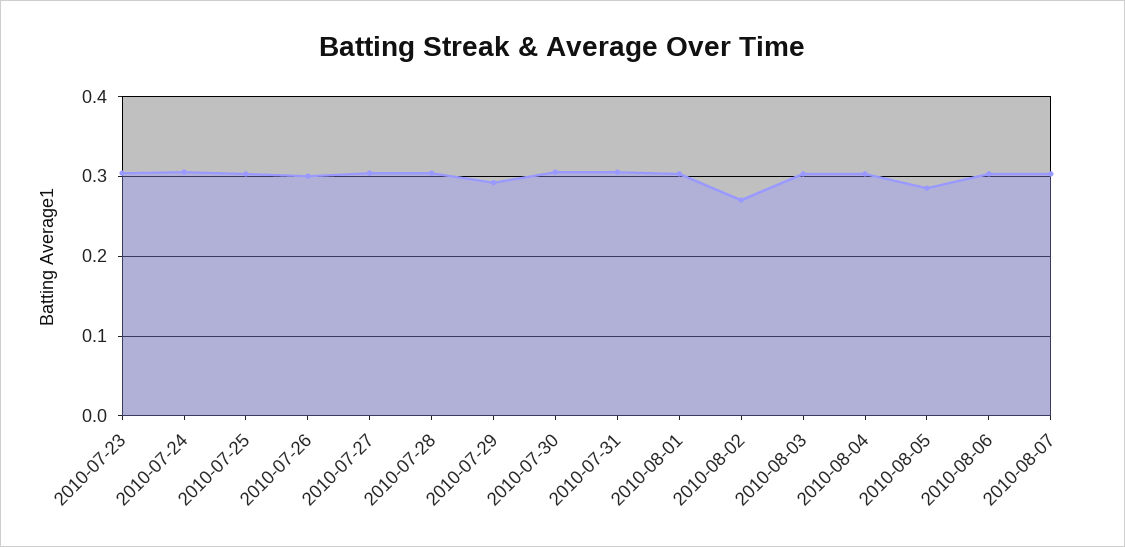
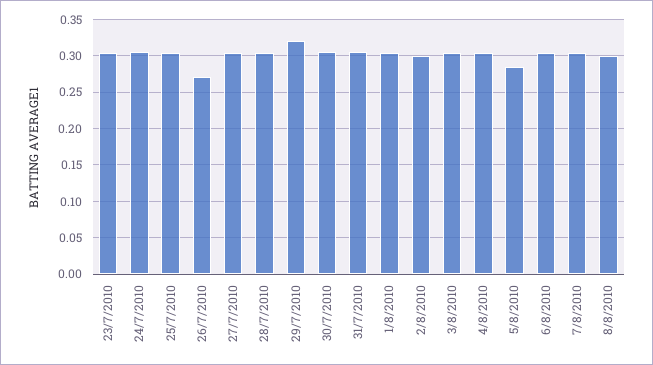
2010-07-26: 0.3 -> 0.27
2010-07-29: 0.29 -> 0.32
2010-08-02: 0.27 -> 0.3
8/8/2010: none -> 0.3

